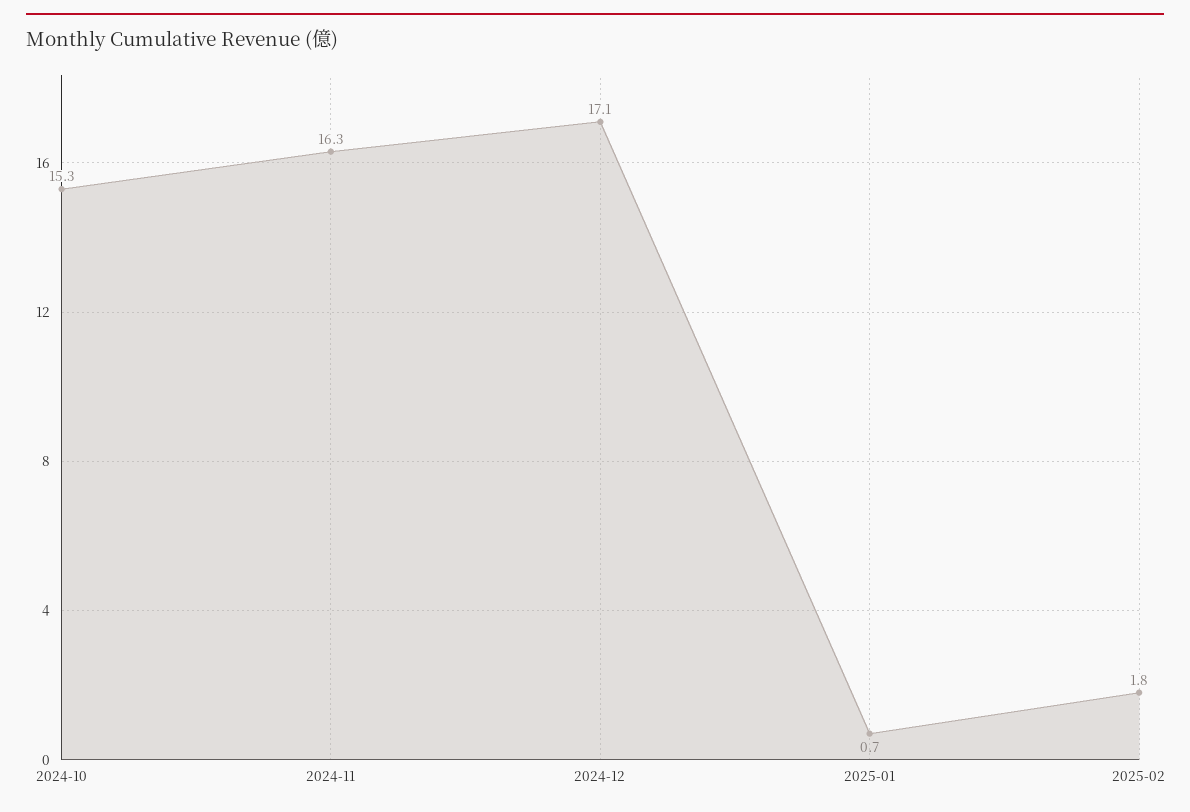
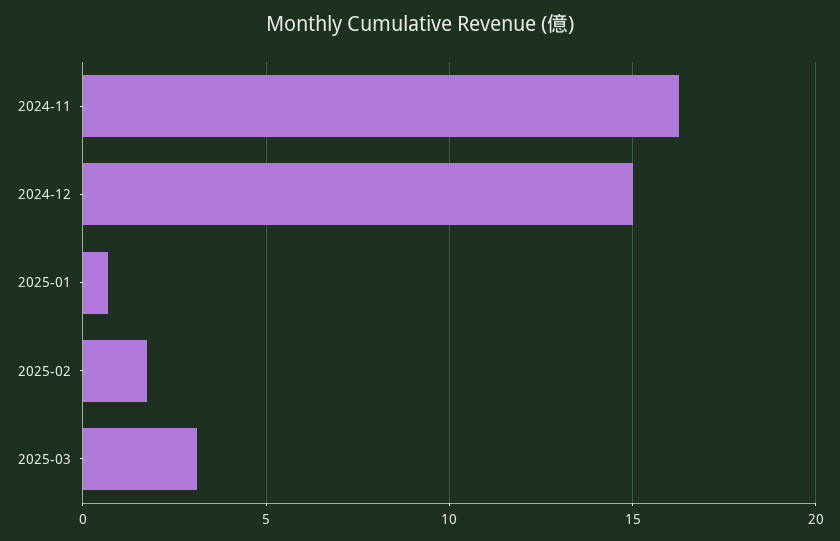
2024-10: 15.3 -> none
2024-12: 17.1 -> 15
2025-03: none -> 3

